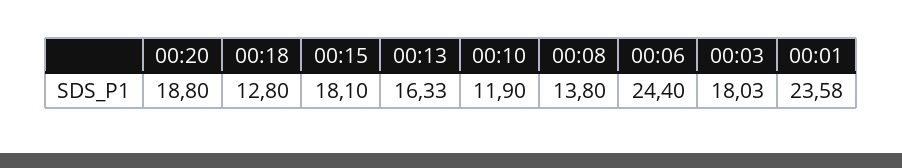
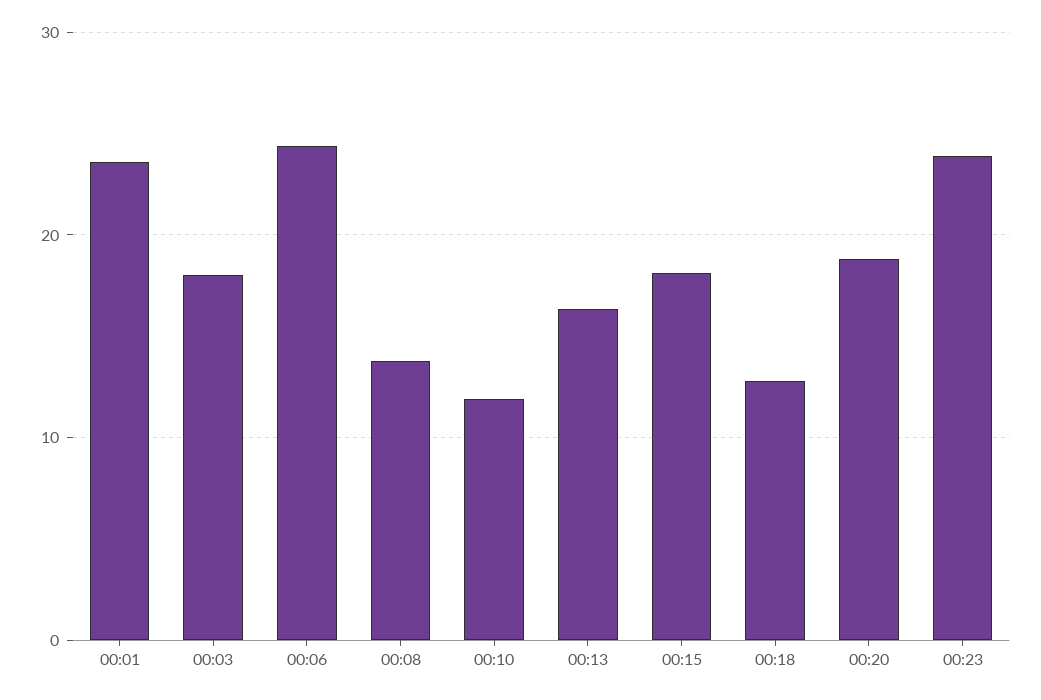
00:23: none -> 24

